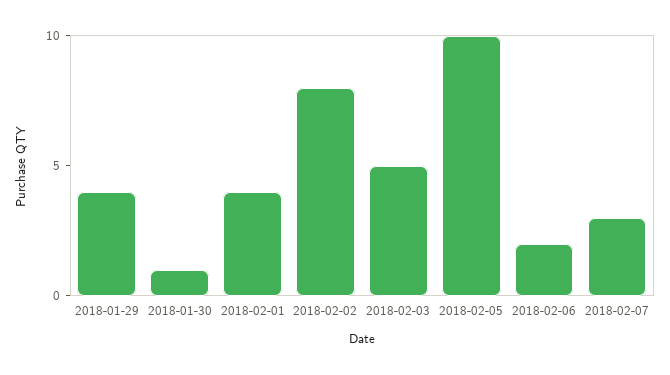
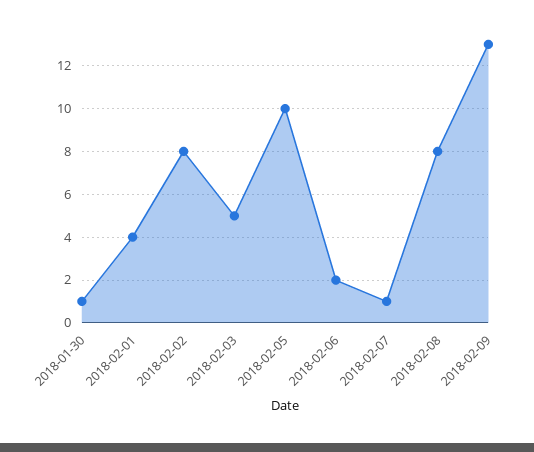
2018-01-29: 4 -> none
2018-02-07: 3 -> 1
2018-02-08: none -> 8
2018-02-09: none -> 13

